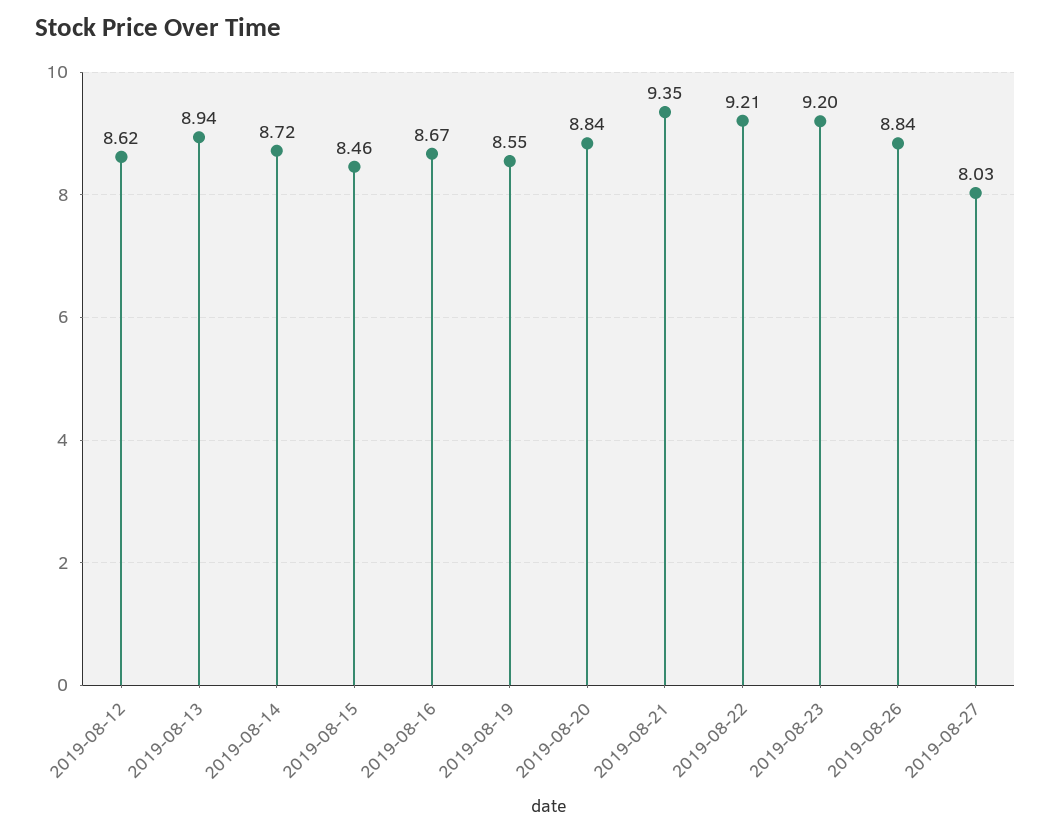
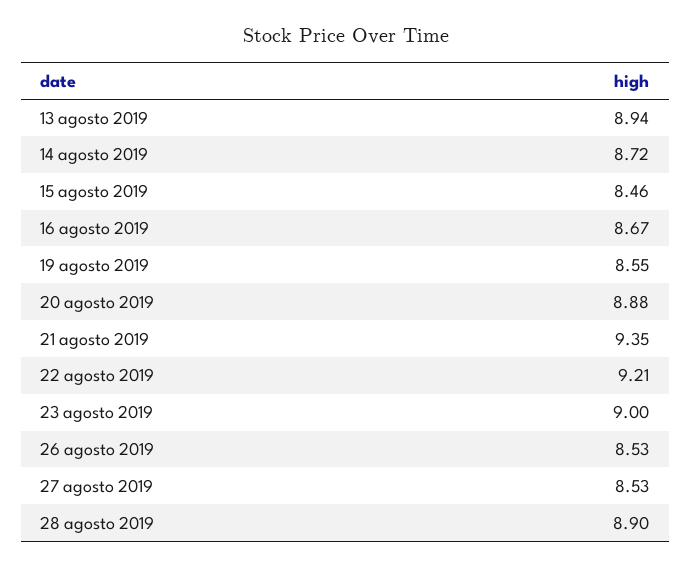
2019-08-12: 8.62 -> none
2019-08-20: 8.84 -> 8.88
2019-08-23: 9.2 -> 9
2019-08-26: 8.84 -> 8.53
2019-08-27: 8.03 -> 8.53
28 agosto 2019: none -> 8.9

